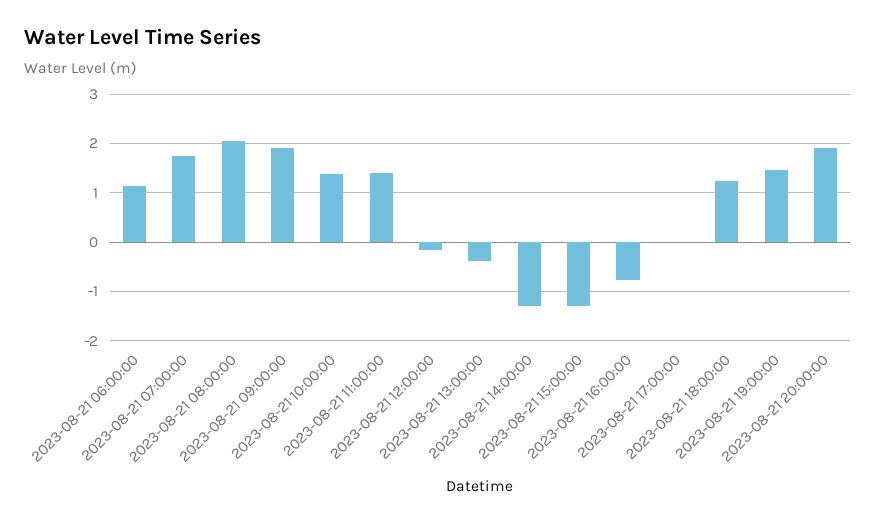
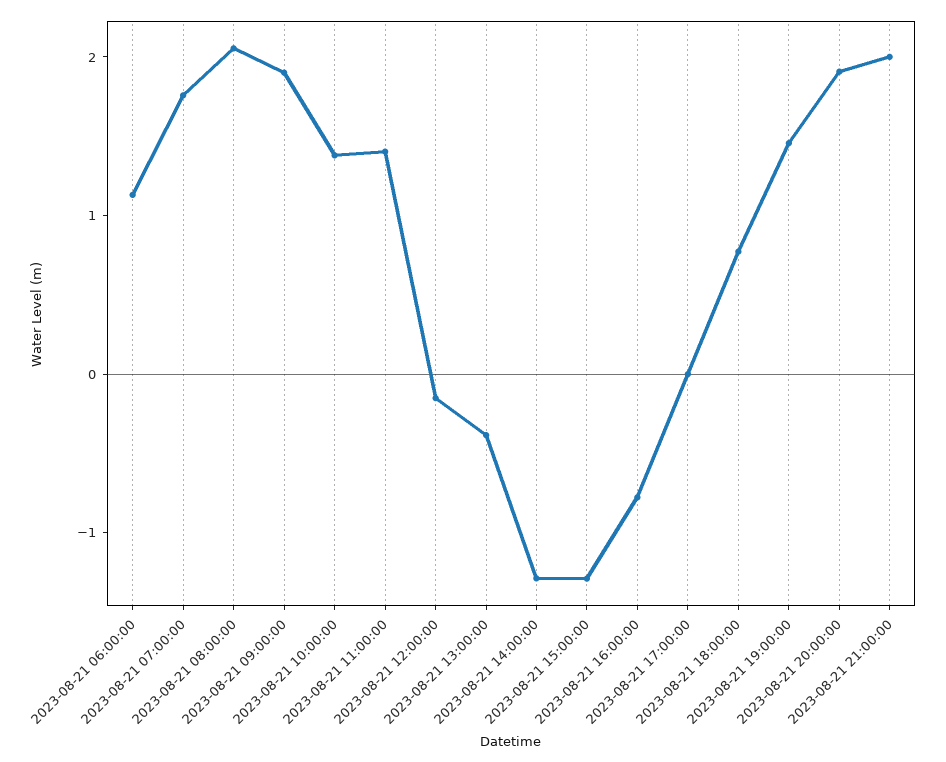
2023-08-21 18:00:00: 1.2 -> 0.8
2023-08-21 21:00:00: none -> 2

